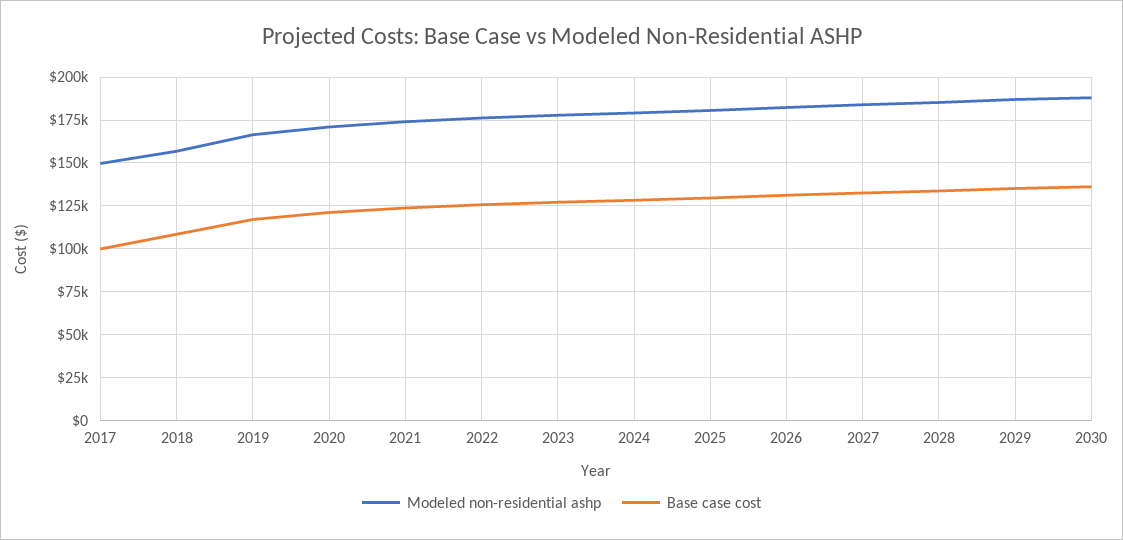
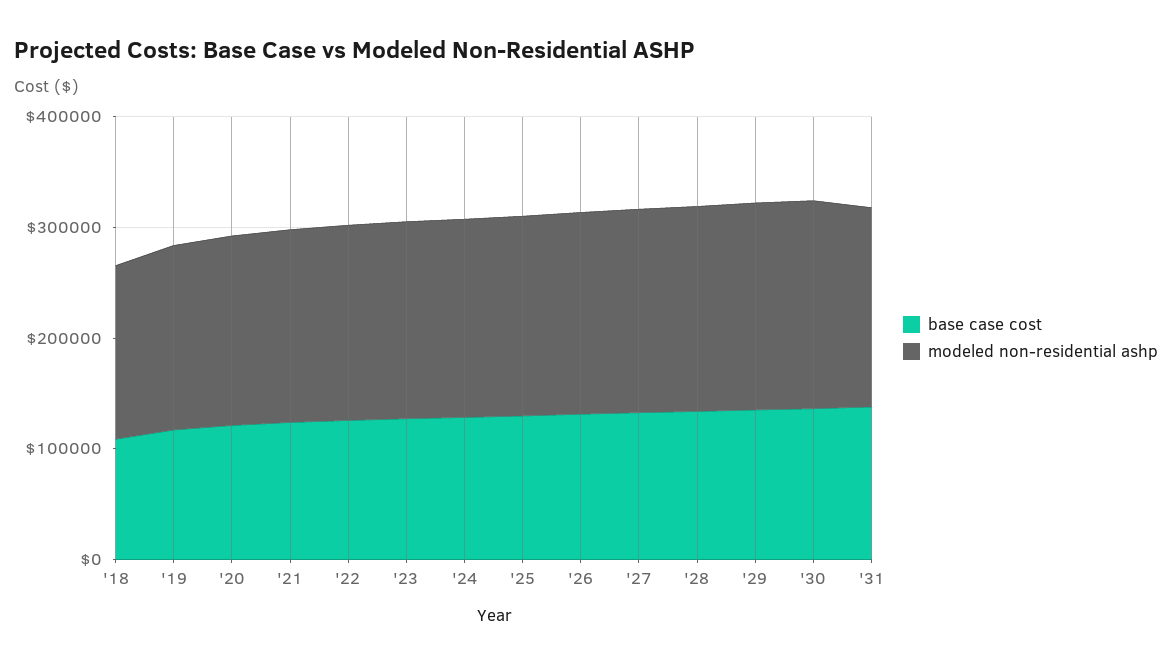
Modeled non-residential ashp, 2017: 150000 -> none
Base case cost, 2017: 100000 -> none
Base case cost, '31: none -> 140000
Modeled non-residential ashp, '31: none -> 180000

